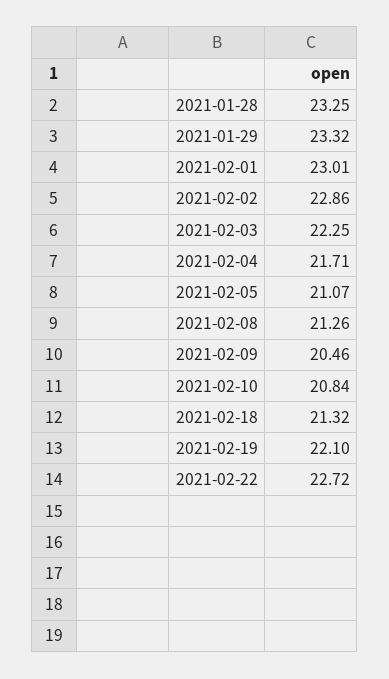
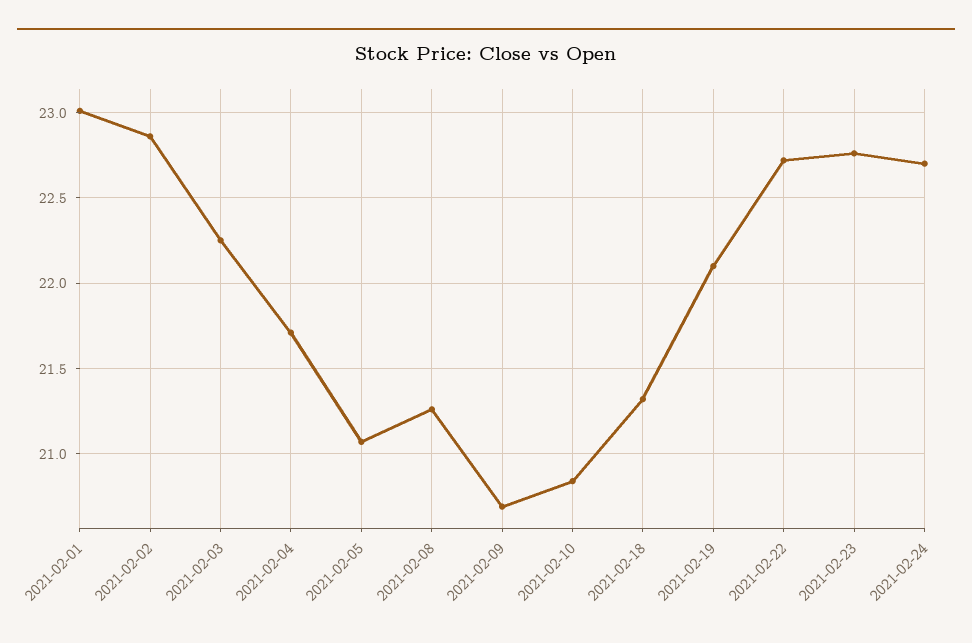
2021-01-28: 23.25 -> none
2021-01-29: 23.32 -> none
2021-02-09: 20.46 -> 20.7
2021-02-23: none -> 22.75
2021-02-24: none -> 22.7

